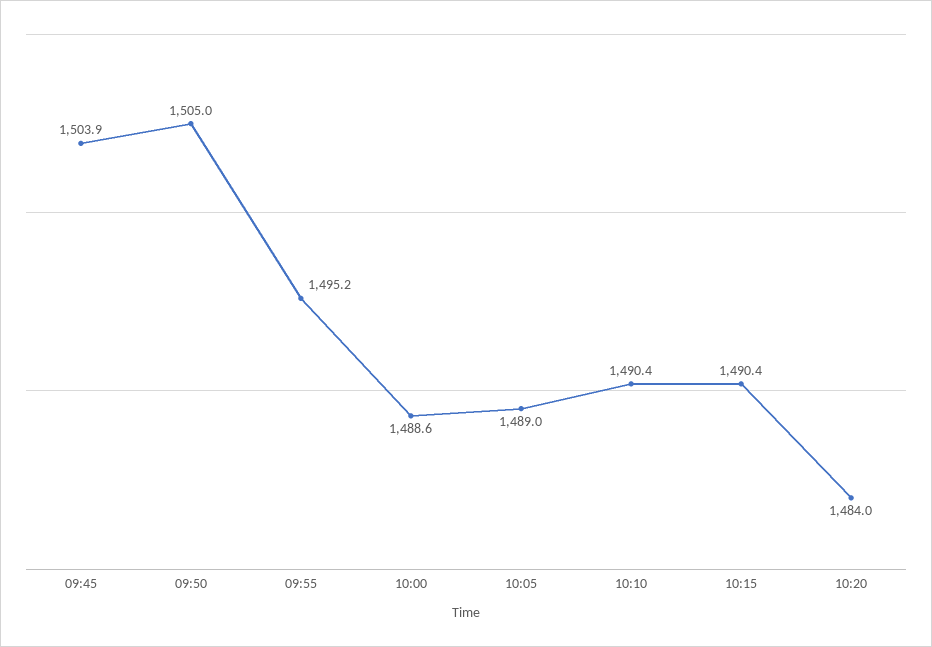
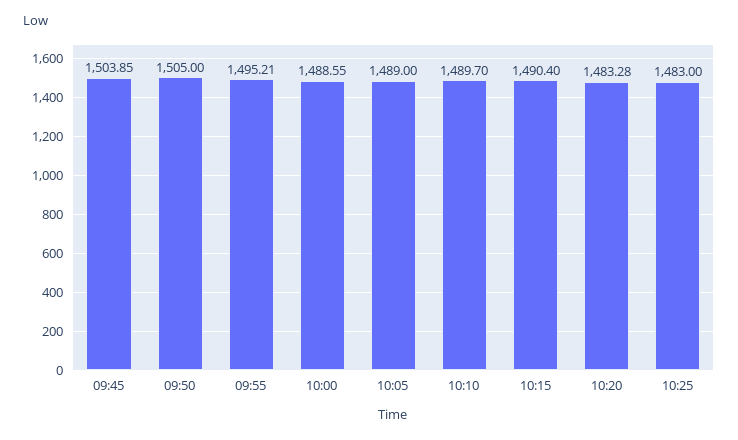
10:10: 1490.4 -> 1489.7
10:20: 1484 -> 1483.28
10:25: none -> 1483

